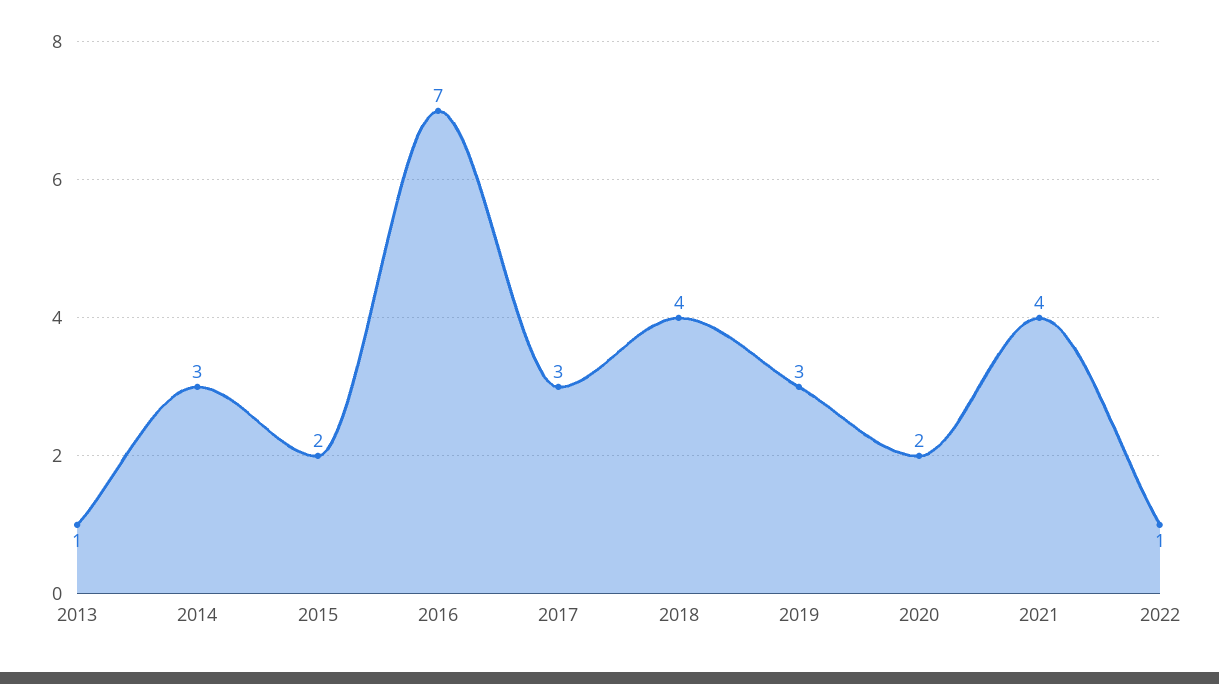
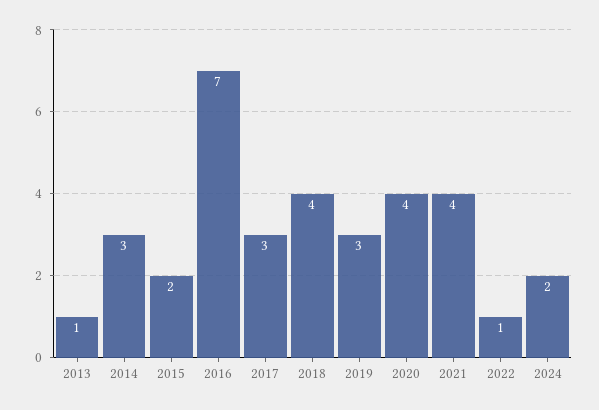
2020: 2 -> 4
2024: none -> 2

